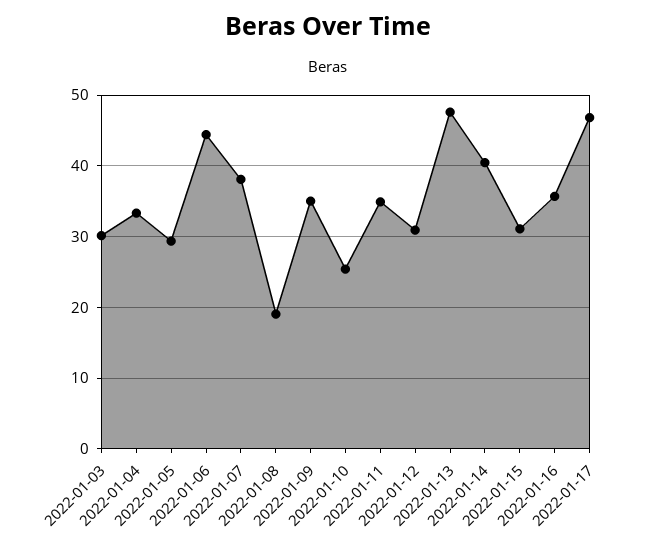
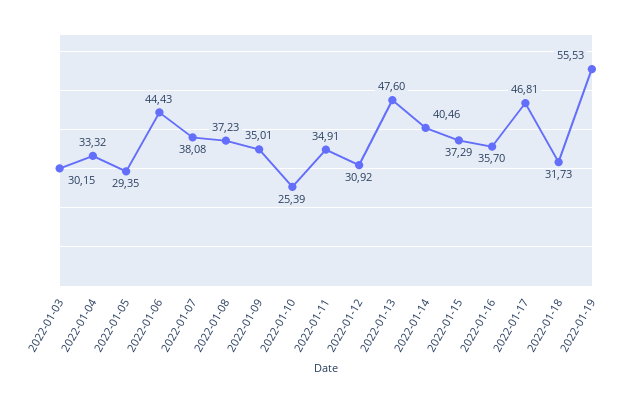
2022-01-08: 19 -> 37.23
2022-01-15: 31 -> 37.29
2022-01-18: none -> 31.73
2022-01-19: none -> 55.53

